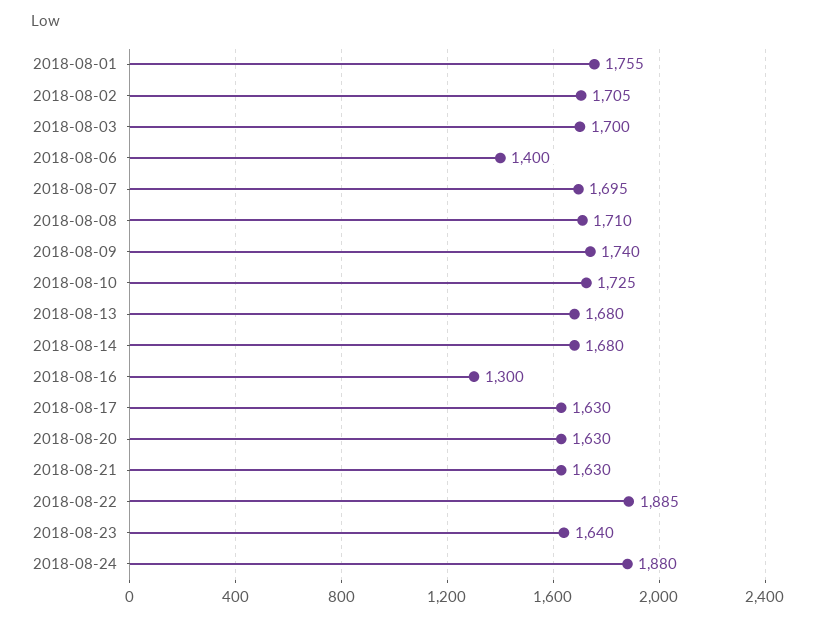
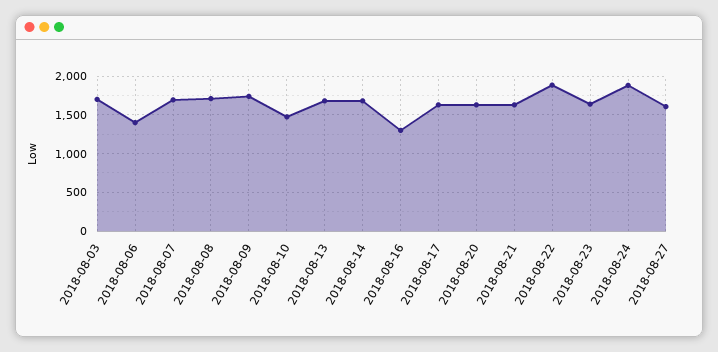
2018-08-01: 1755 -> none
2018-08-02: 1705 -> none
2018-08-10: 1725 -> 1500
2018-08-27: none -> 1600

